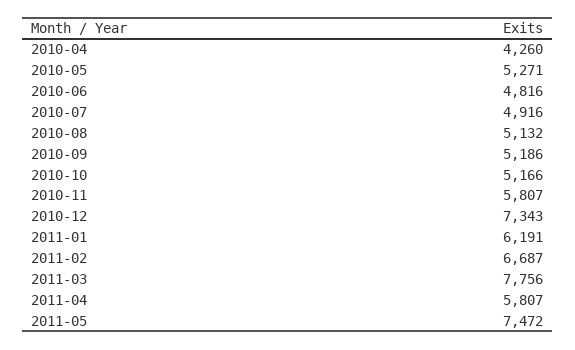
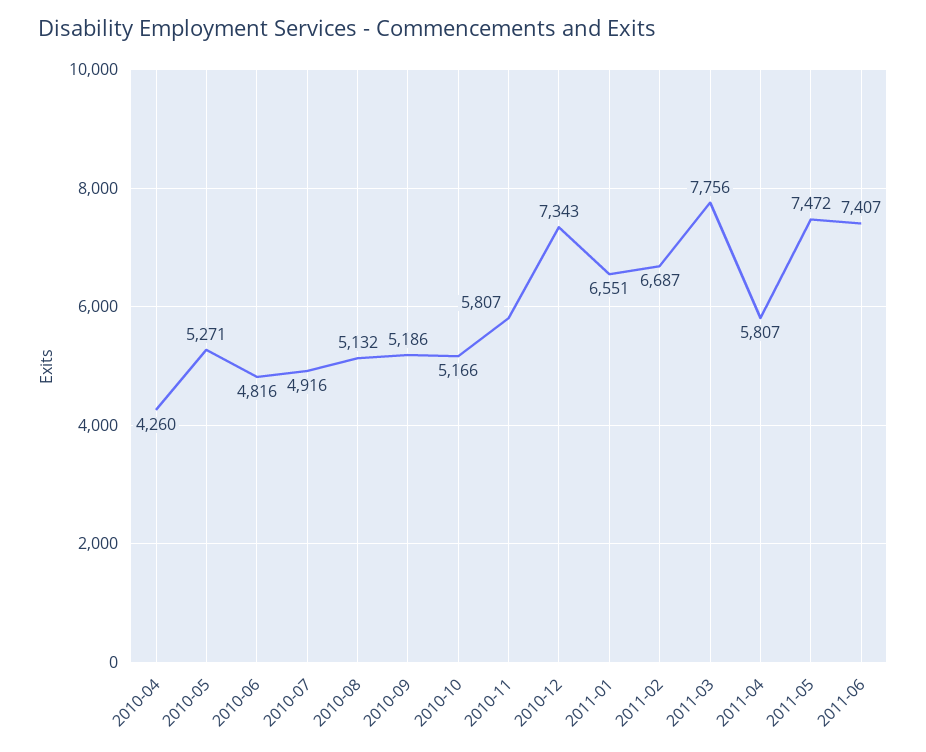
2011-01: 6191 -> 6551
2011-06: none -> 7407

